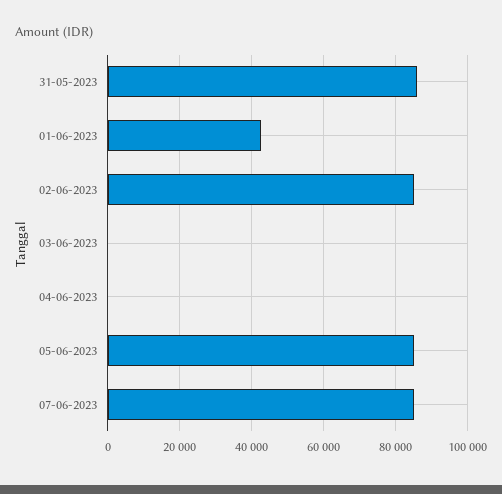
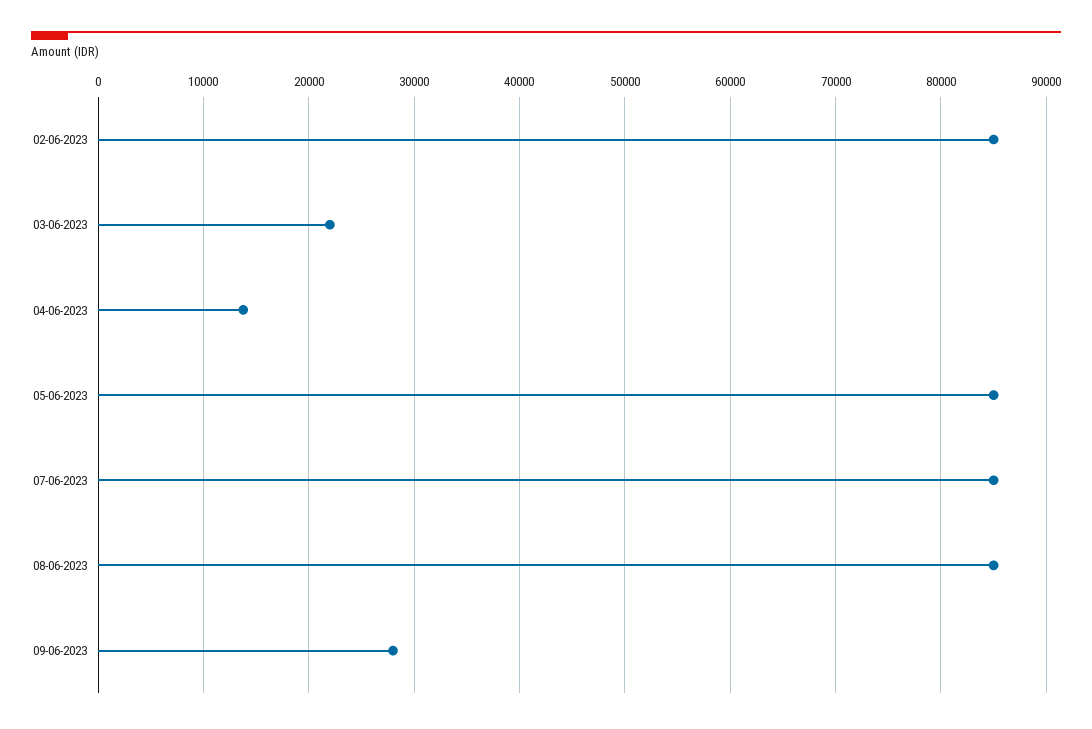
31-05-2023: 86000 -> none
01-06-2023: 42000 -> none
03-06-2023: 0 -> 22000
04-06-2023: 0 -> 14000
08-06-2023: none -> 85000
09-06-2023: none -> 28000

